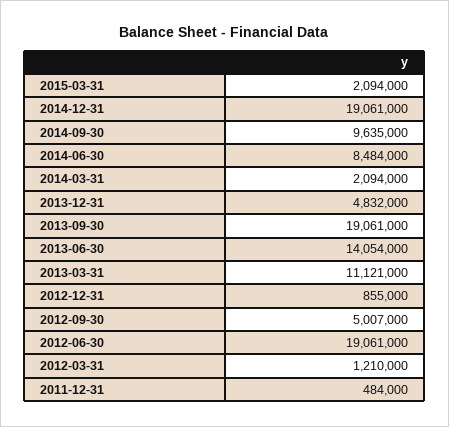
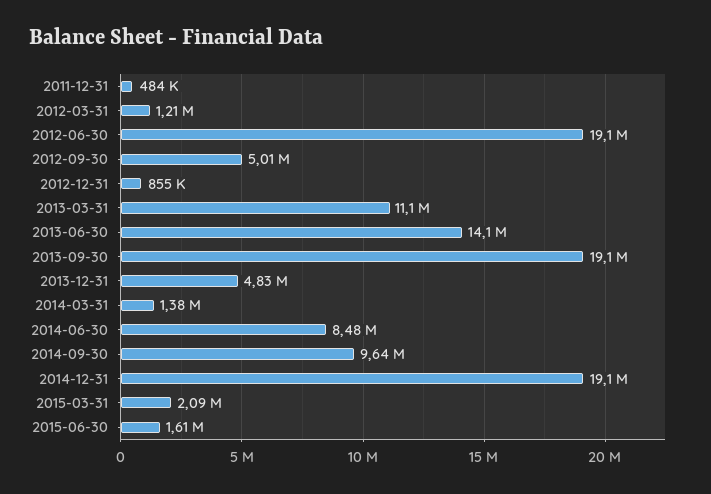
2014-03-31: 2094000 -> 1380000
2015-06-30: none -> 1610000

